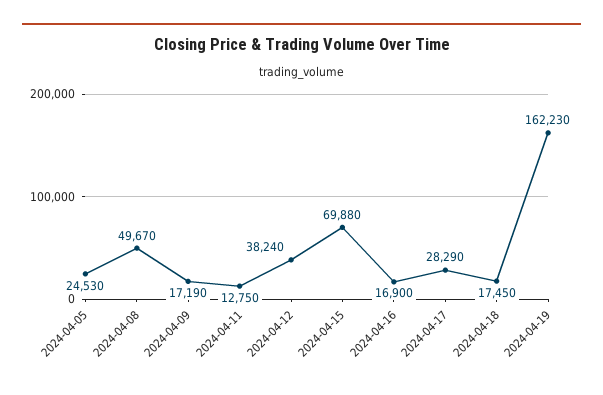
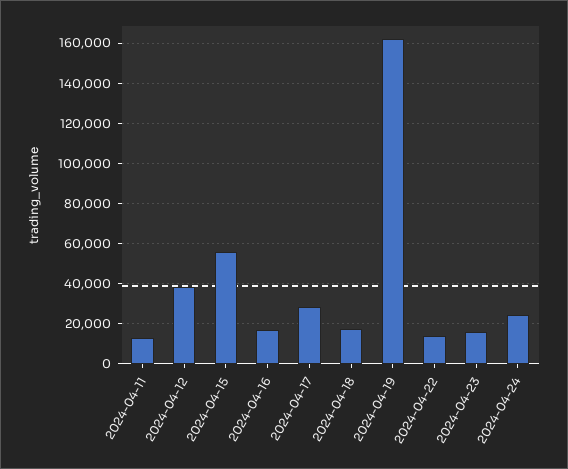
2024-04-05: 24530 -> none
2024-04-08: 49670 -> none
2024-04-09: 17190 -> none
2024-04-15: 69880 -> 55000
2024-04-22: none -> 15000
2024-04-23: none -> 15000
2024-04-24: none -> 25000

